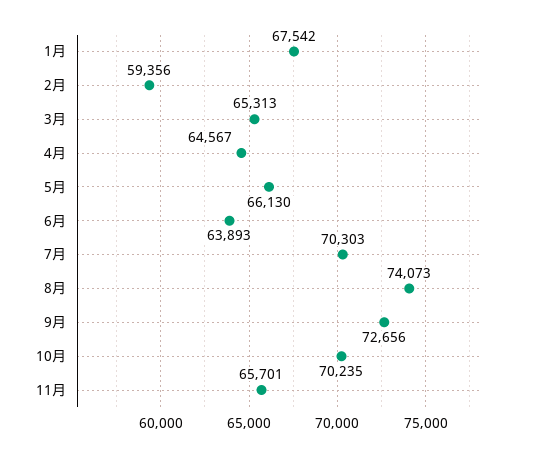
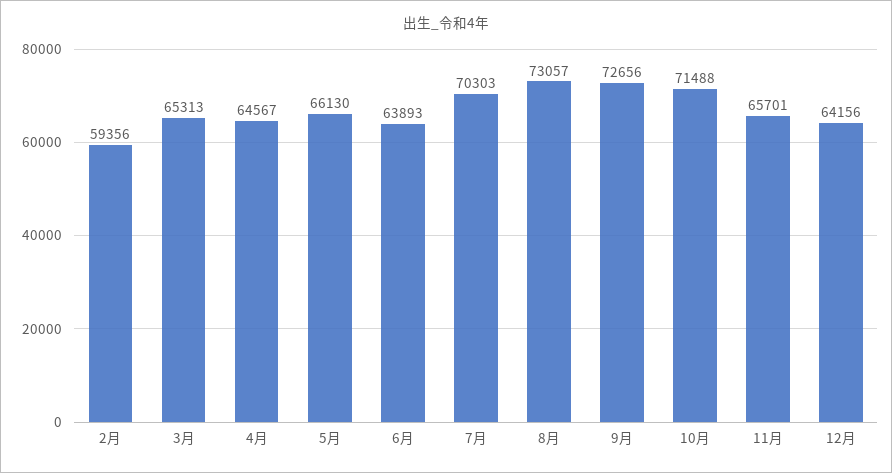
1月: 67542 -> none
8月: 74073 -> 73057
10月: 70235 -> 71488
12月: none -> 64156

